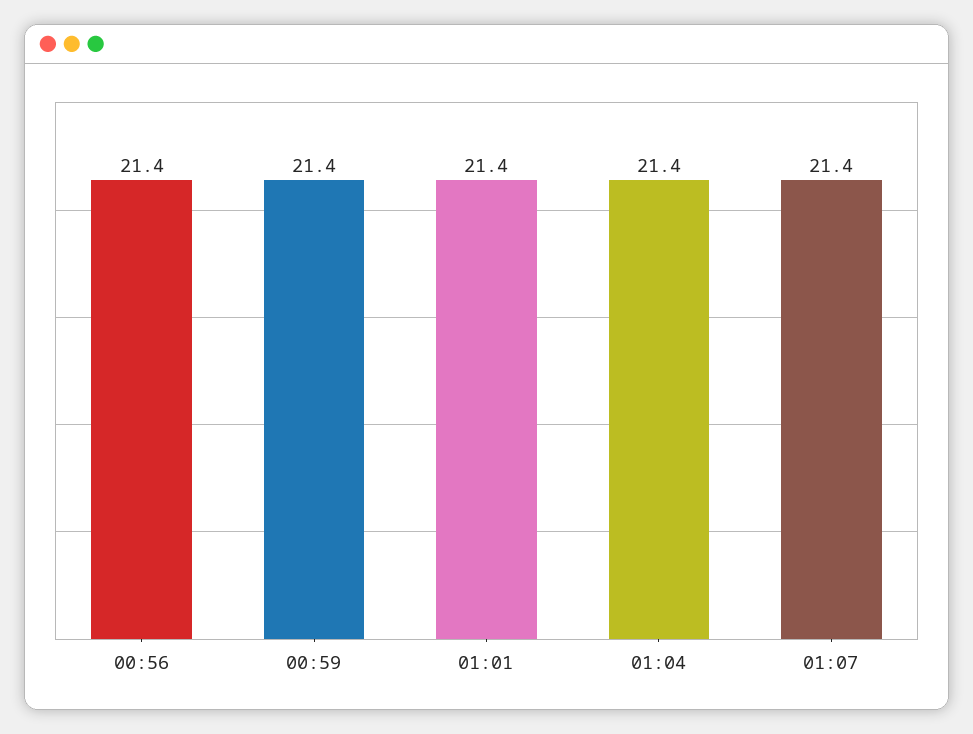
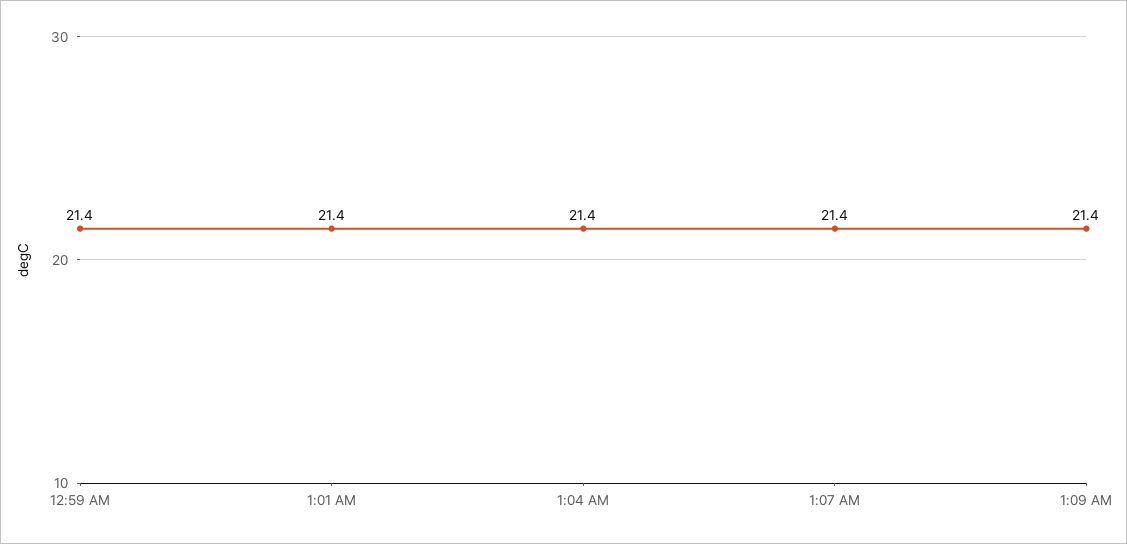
00:56: 21.4 -> none
1:09 AM: none -> 21.4

